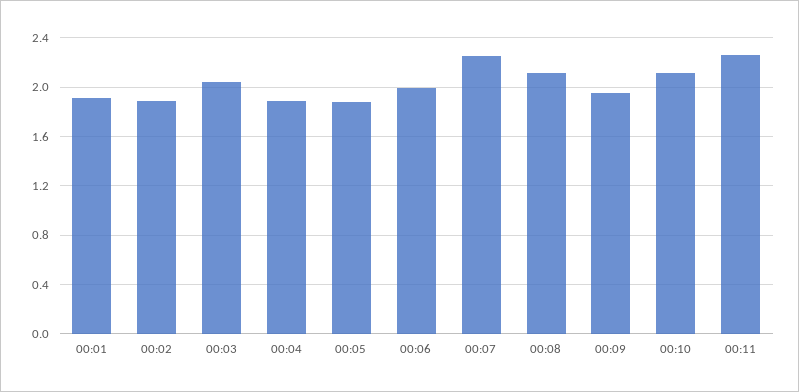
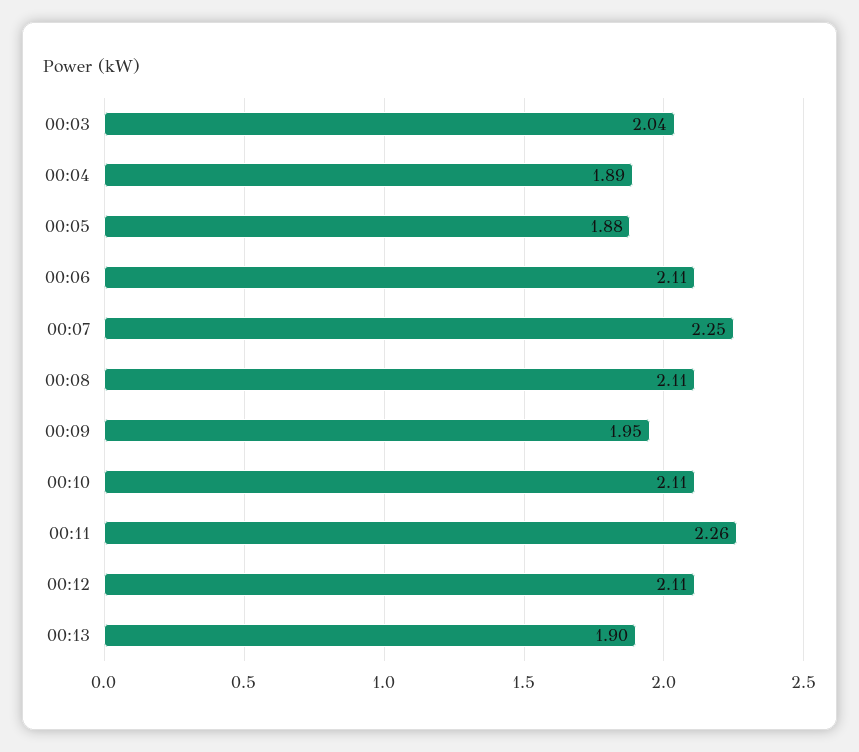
00:01: 1.9 -> none
00:02: 1.9 -> none
00:06: 2 -> 2.11
00:12: none -> 2.11
00:13: none -> 1.9

